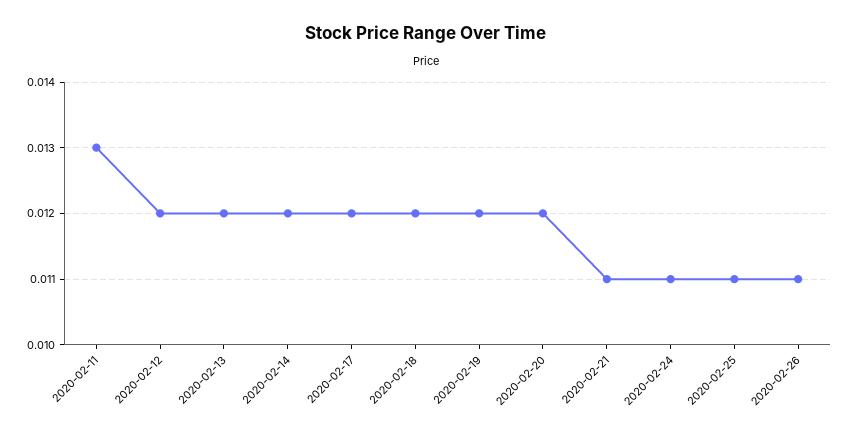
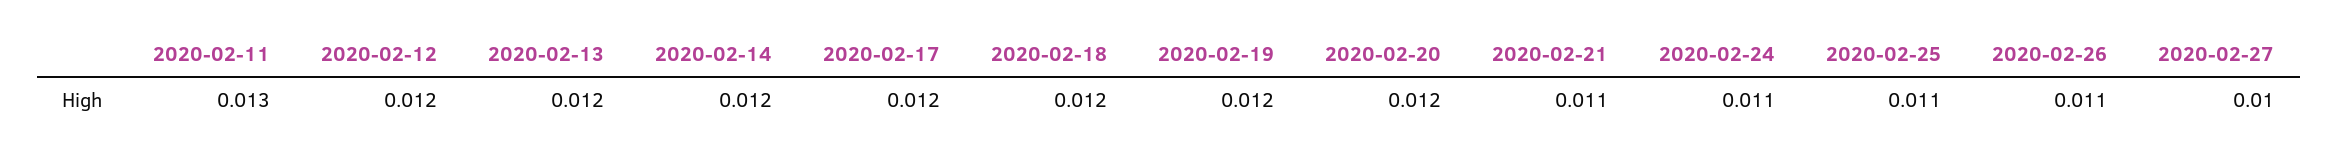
2020-02-27: none -> 0.01

